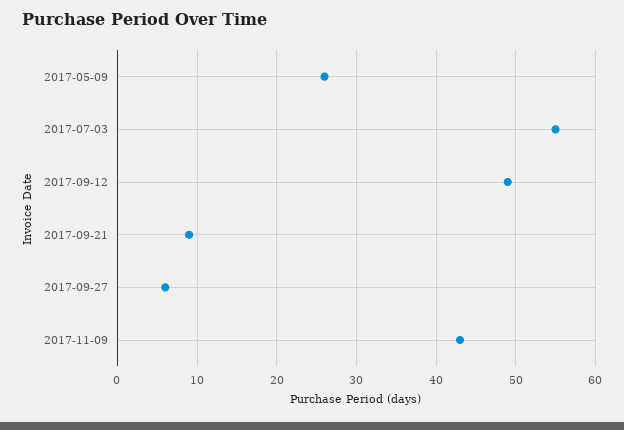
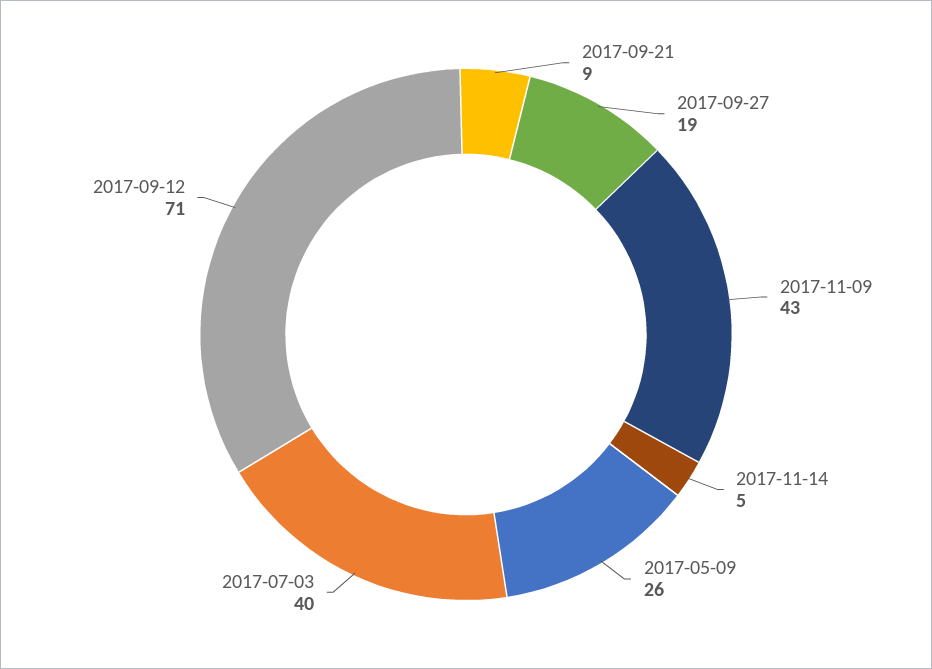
2017-07-03: 55 -> 40
2017-09-12: 49 -> 71
2017-09-27: 6 -> 19
2017-11-14: none -> 5

